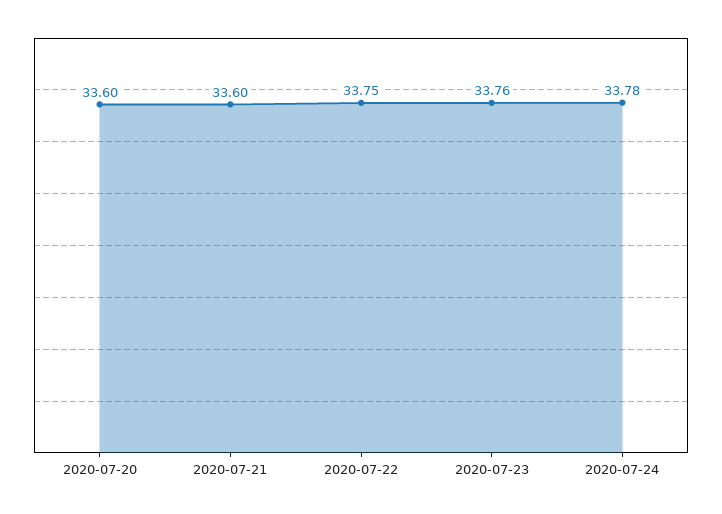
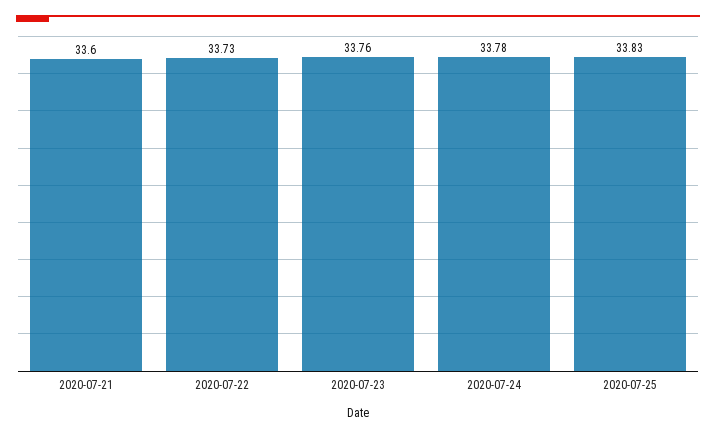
2020-07-20: 33.6 -> none
2020-07-22: 33.75 -> 33.73
2020-07-25: none -> 33.83

